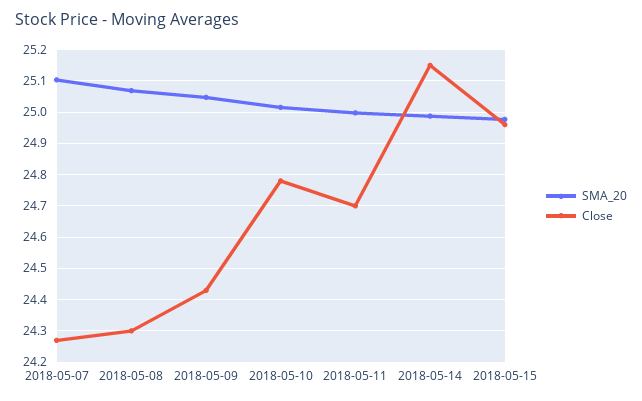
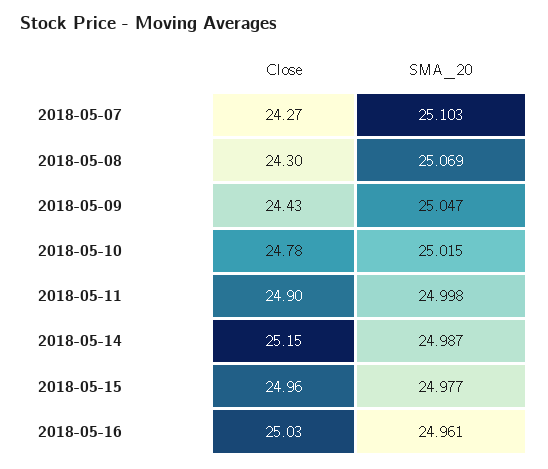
Close, 2018-05-11: 24.7 -> 24.9
Close, 2018-05-16: none -> 25.03
SMA_20, 2018-05-16: none -> 24.961

